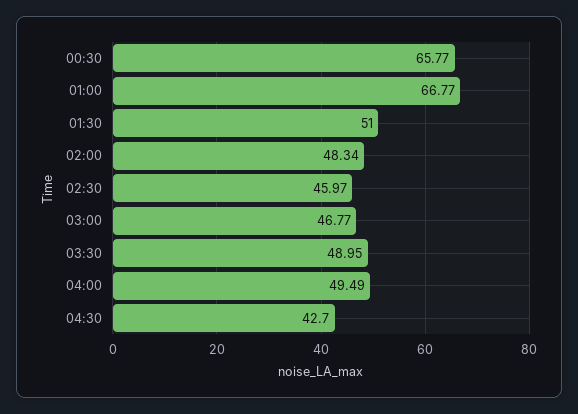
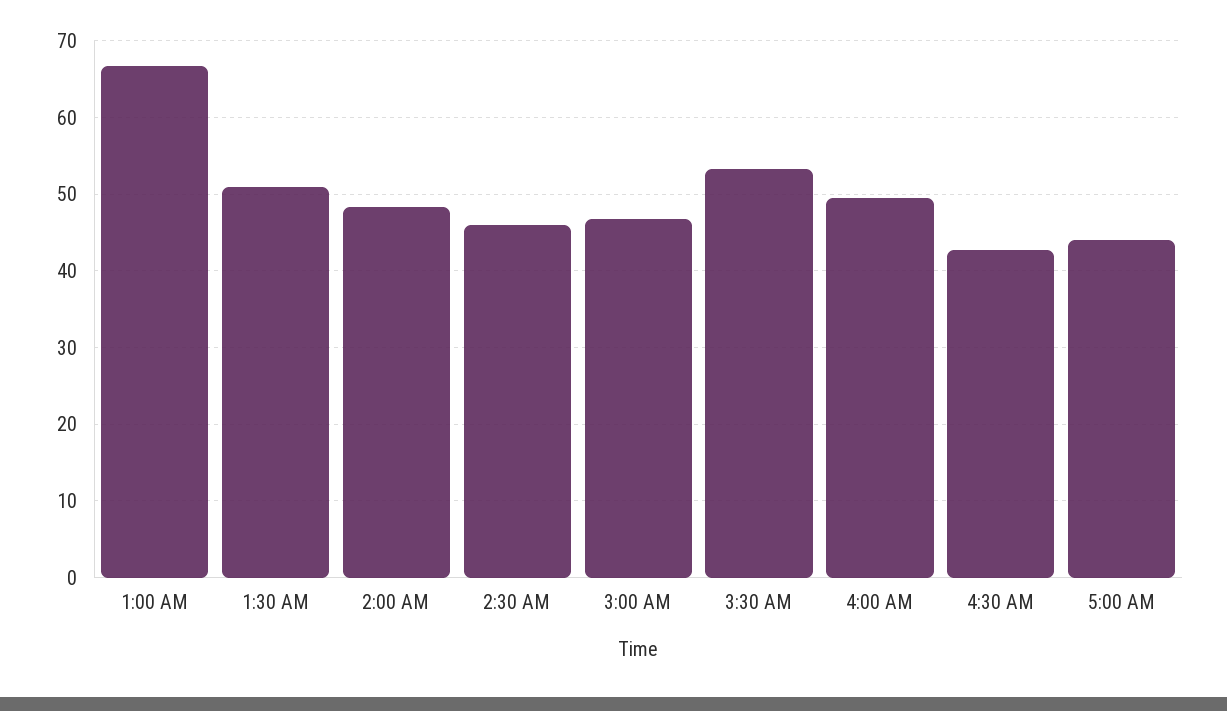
00:30: 65.77 -> none
03:30: 48.95 -> 53
5:00 AM: none -> 44

